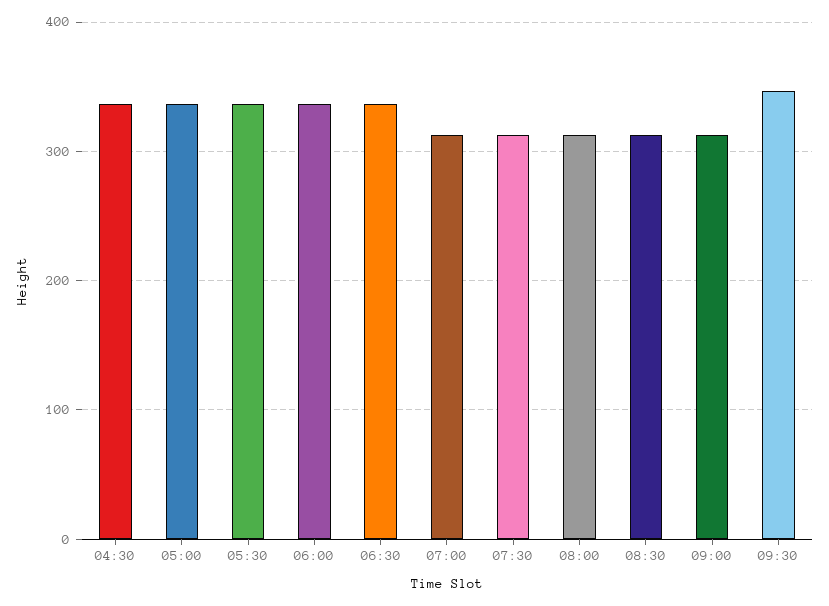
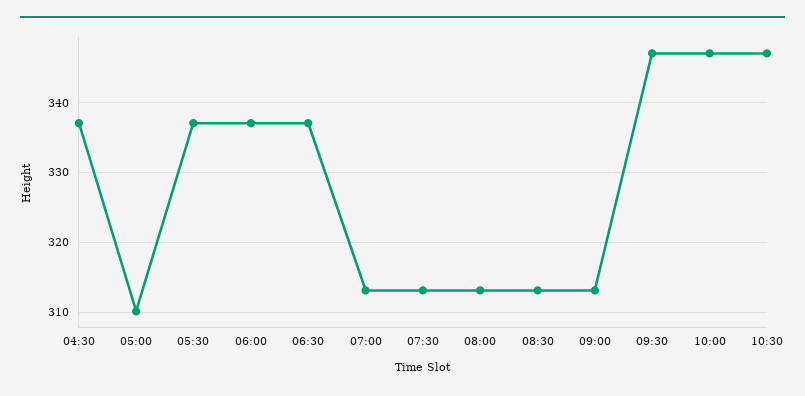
05:00: 340 -> 310
10:00: none -> 347
10:30: none -> 347

